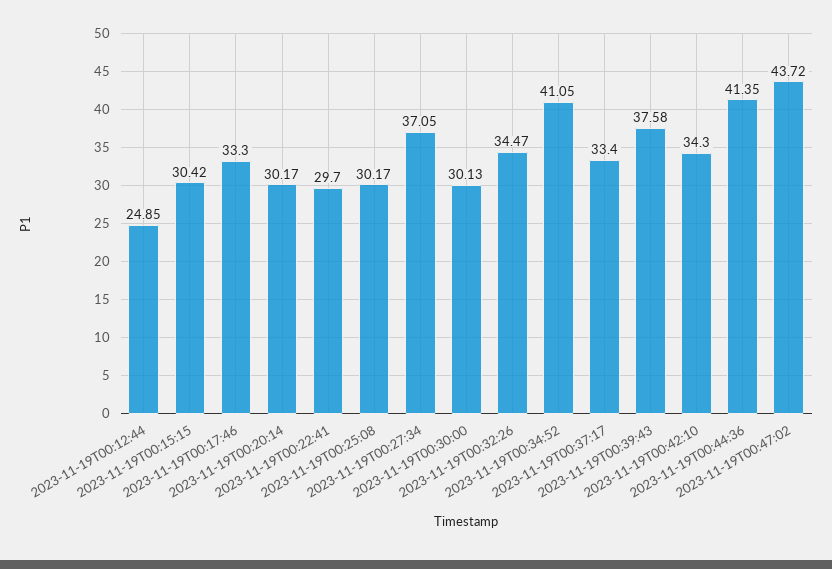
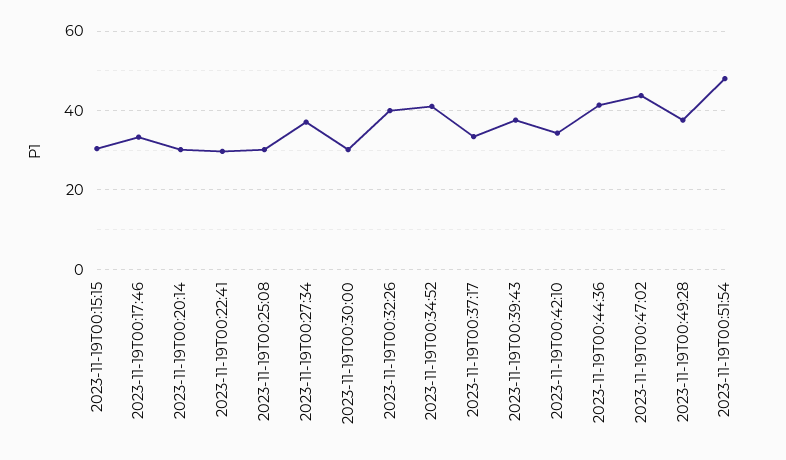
2023-11-19T00:12:44: 24.85 -> none
2023-11-19T00:32:26: 34.47 -> 40
2023-11-19T00:49:28: none -> 38
2023-11-19T00:51:54: none -> 48

